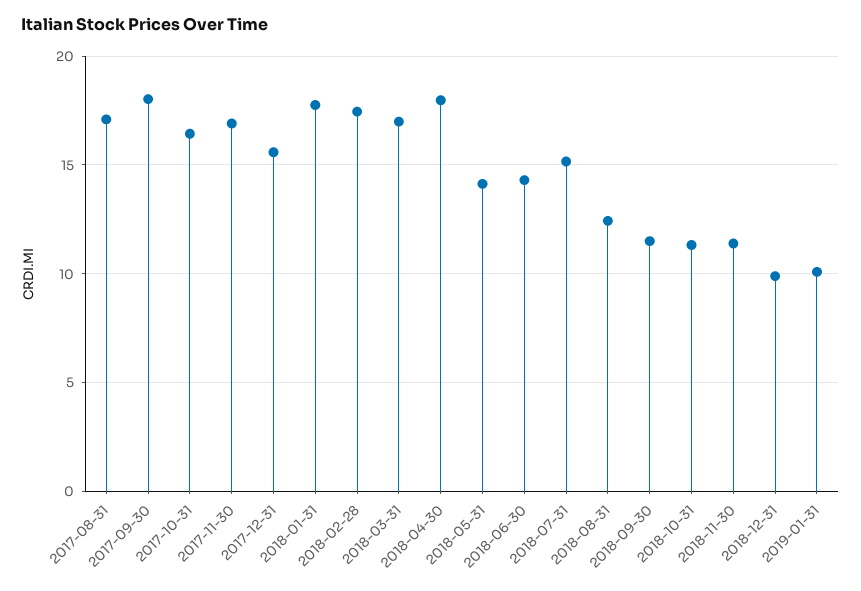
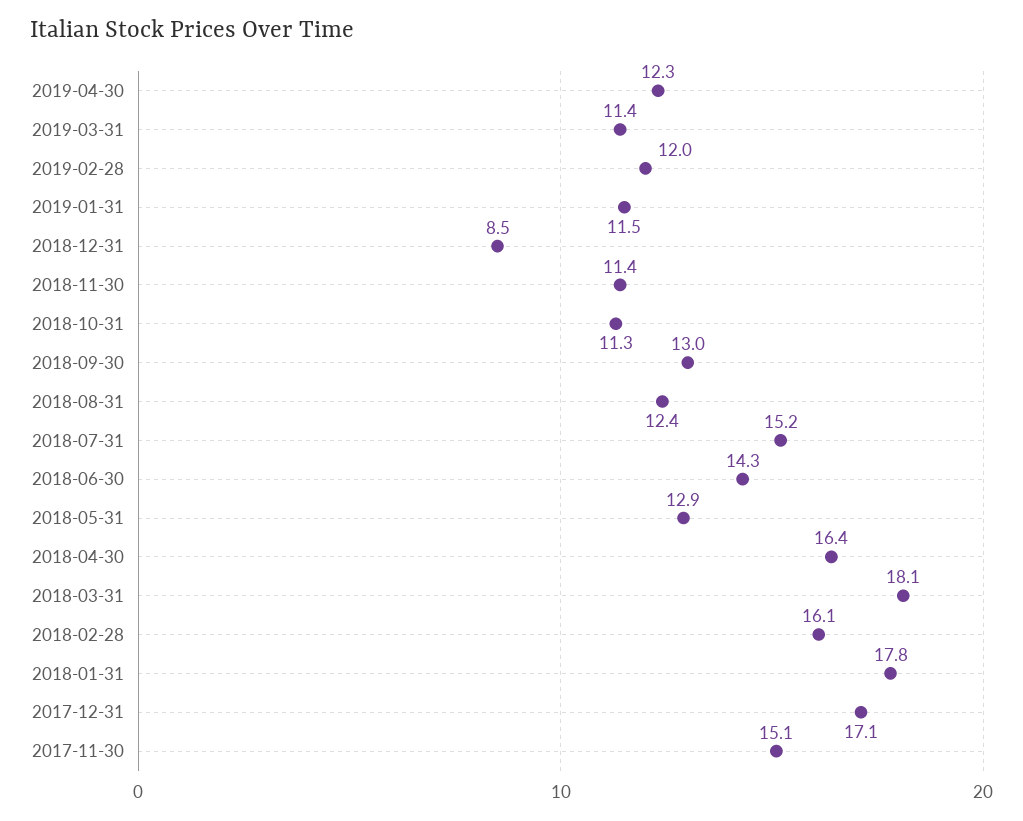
2017-08-31: 17 -> none
2017-09-30: 18 -> none
2017-10-31: 16.5 -> none
2017-11-30: 17 -> 15.1
2017-12-31: 15.5 -> 17.1
2018-02-28: 17.5 -> 16.1
2018-03-31: 17 -> 18.1
2018-04-30: 18 -> 16.4
2018-05-31: 14 -> 12.9
2018-09-30: 11.5 -> 13
2018-12-31: 10 -> 8.5
2019-01-31: 10 -> 11.5
2019-04-30: none -> 12.3
2019-03-31: none -> 11.4
2019-02-28: none -> 12

